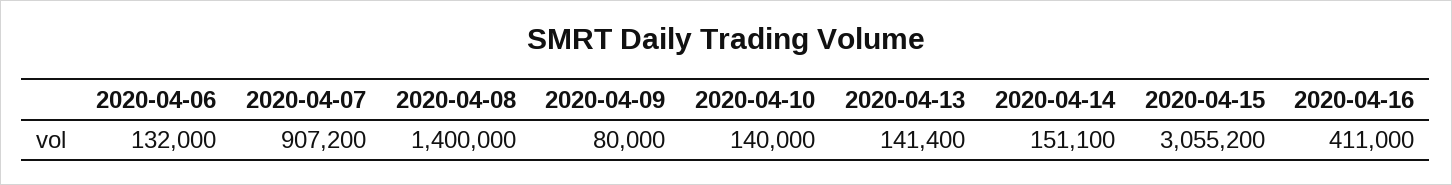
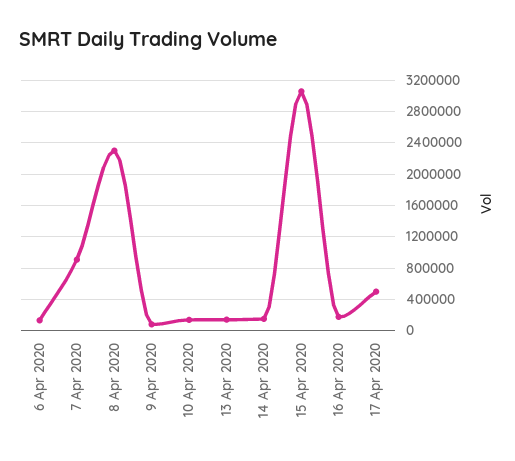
2020-04-08: 1400000 -> 2300000
2020-04-16: 411000 -> 200000
17 Apr 2020: none -> 500000

